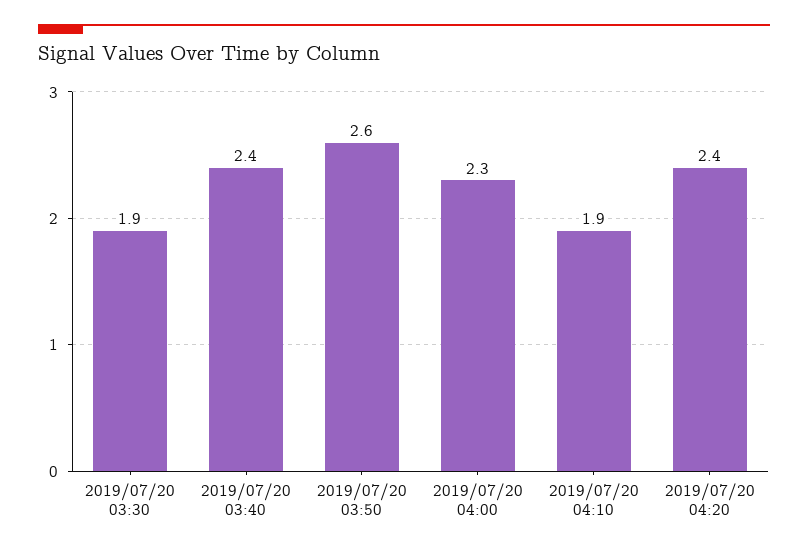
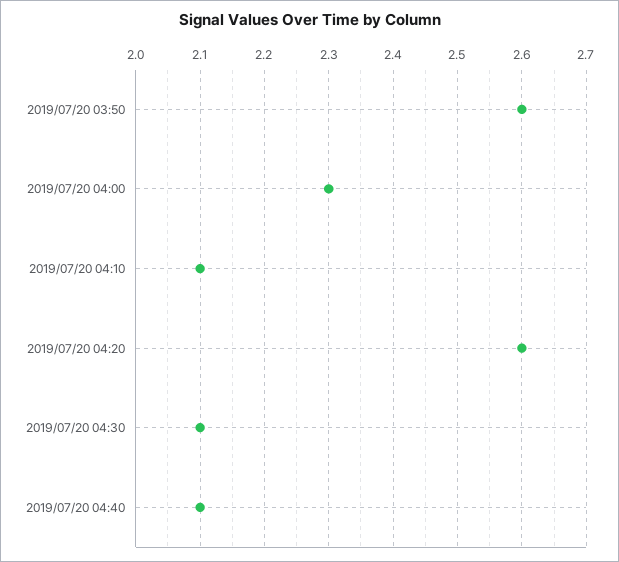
2019/07/20 03:30: 1.9 -> none
2019/07/20 03:40: 2.4 -> none
2019/07/20 04:10: 1.9 -> 2.1
2019/07/20 04:20: 2.4 -> 2.6
2019/07/20 04:30: none -> 2.1
2019/07/20 04:40: none -> 2.1

